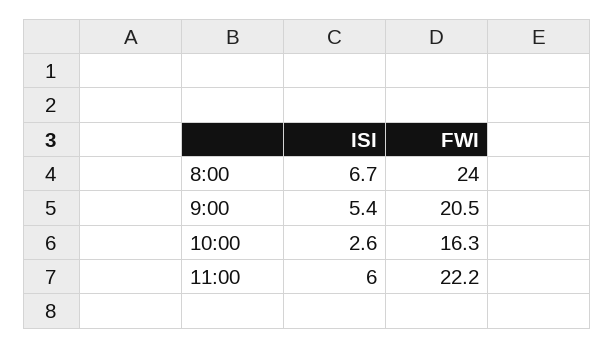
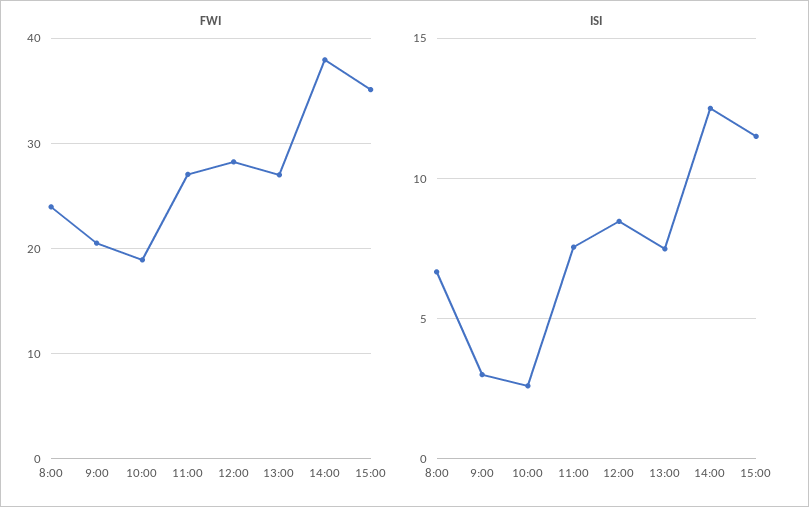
ISI, 9:00: 5.4 -> 3
FWI, 10:00: 16.3 -> 19
ISI, 11:00: 6 -> 7.5
FWI, 11:00: 22.2 -> 27
FWI, 12:00: none -> 28
FWI, 13:00: none -> 27
FWI, 14:00: none -> 38
FWI, 15:00: none -> 35
ISI, 12:00: none -> 8.5
ISI, 13:00: none -> 7.5
ISI, 14:00: none -> 12.5
ISI, 15:00: none -> 11.5

